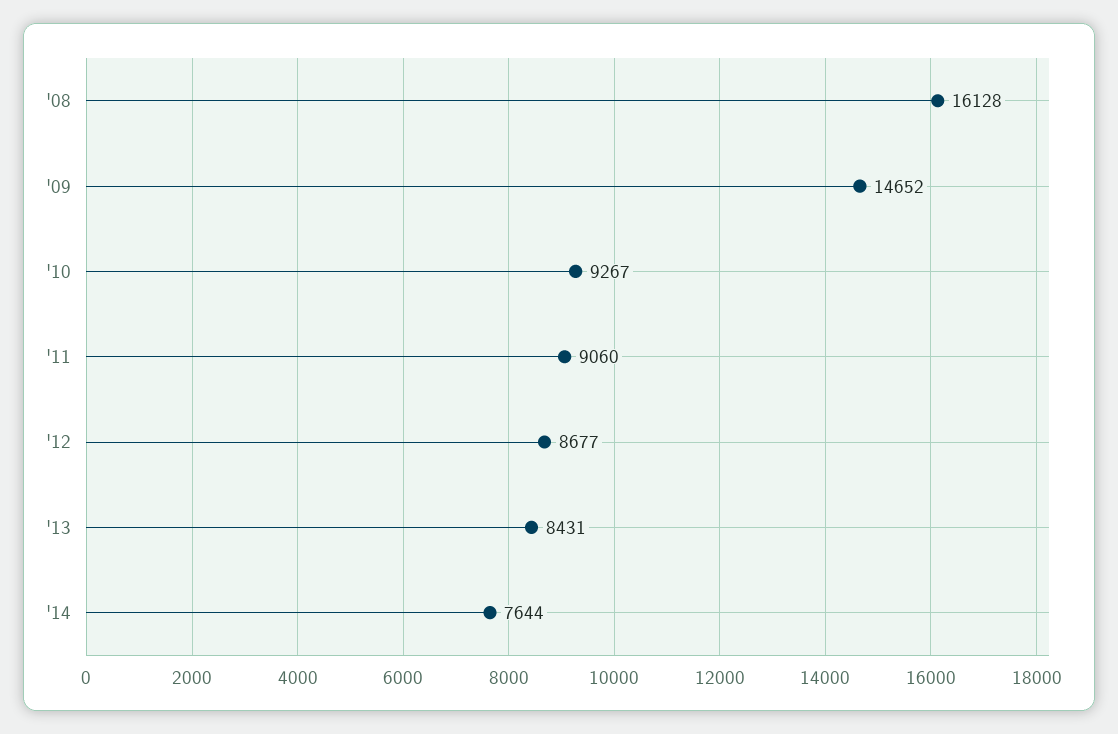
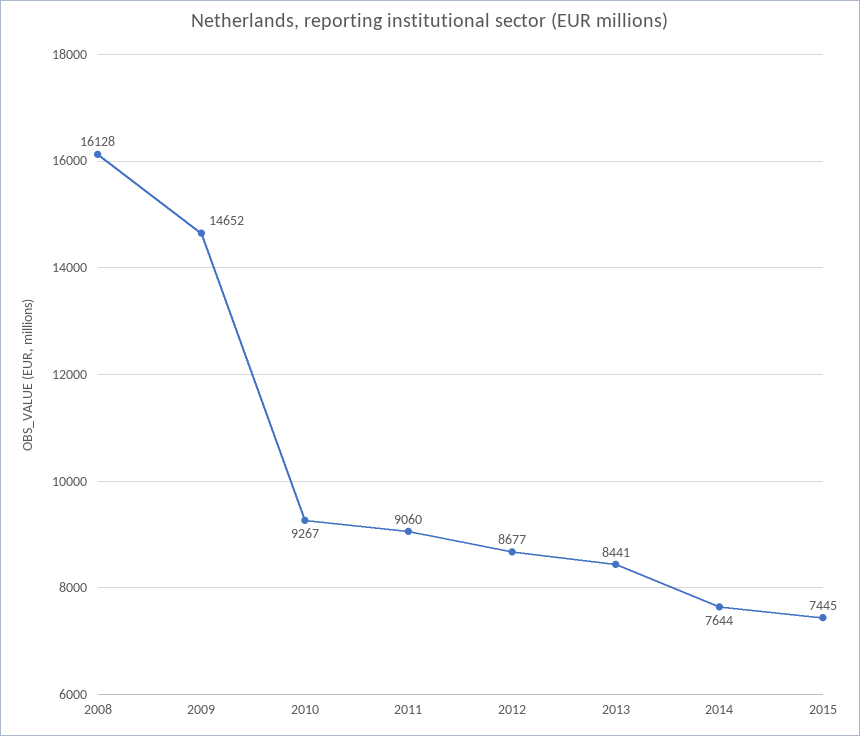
'13: 8431 -> 8441
2015: none -> 7445

